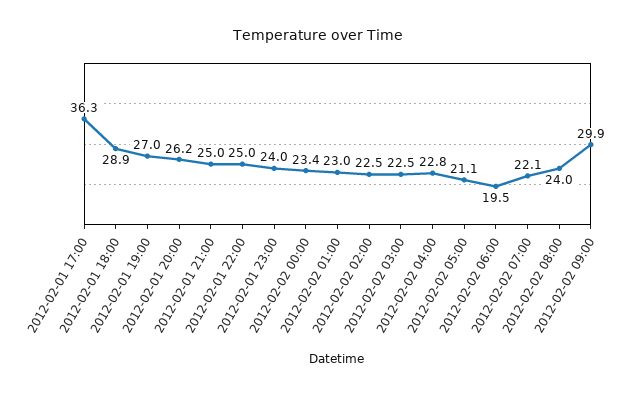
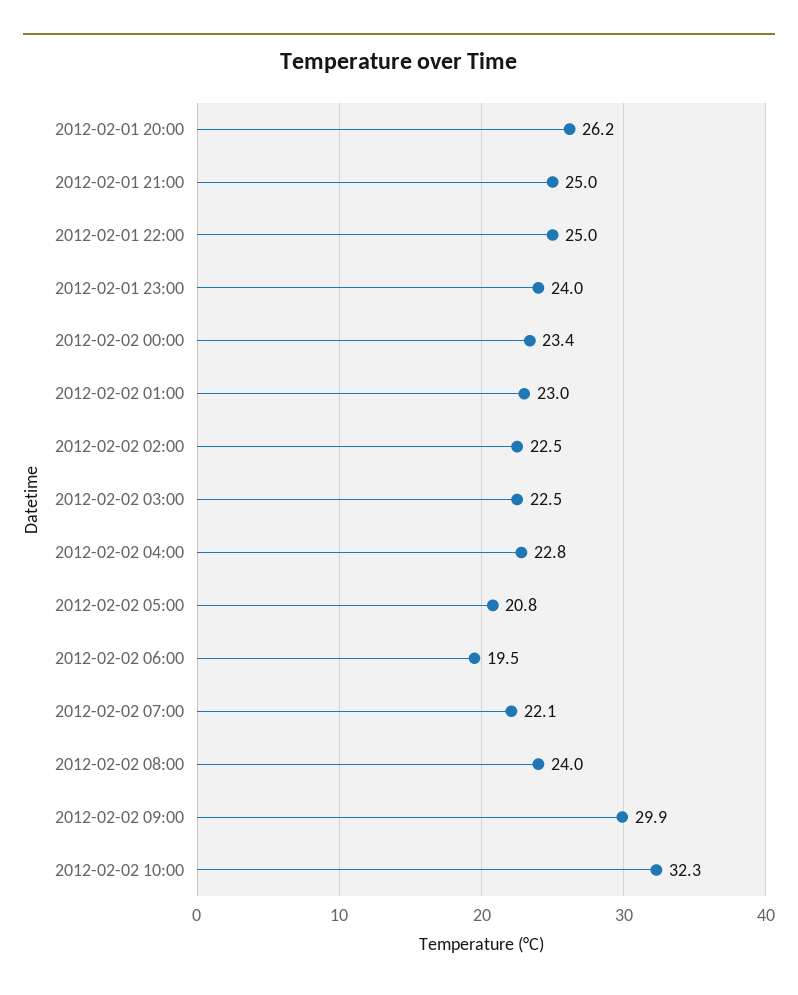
2012-02-01 17:00: 36.3 -> none
2012-02-01 18:00: 28.9 -> none
2012-02-01 19:00: 27 -> none
2012-02-02 05:00: 21.1 -> 20.8
2012-02-02 10:00: none -> 32.3

